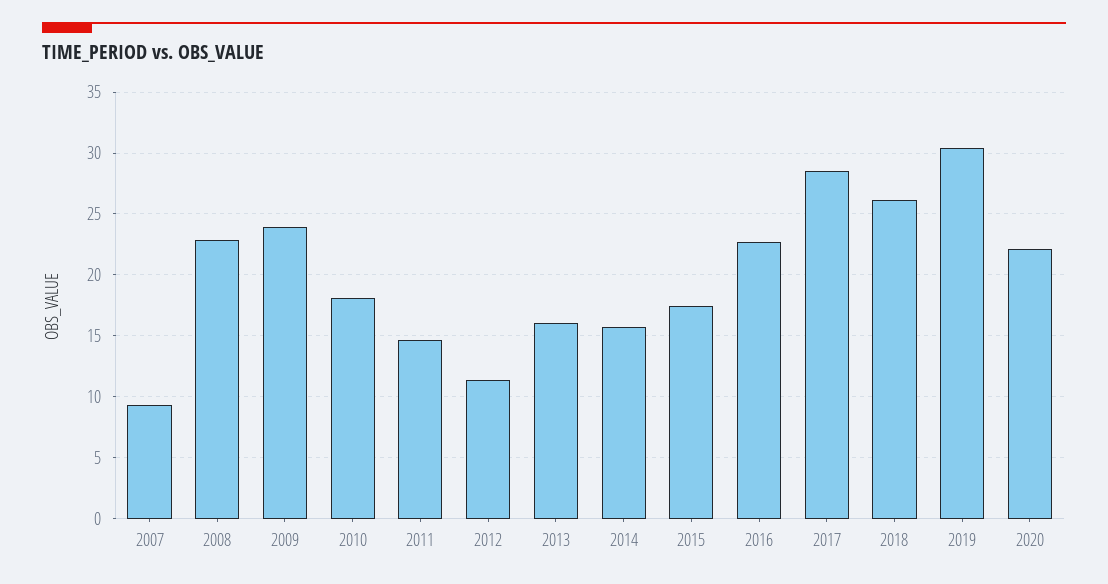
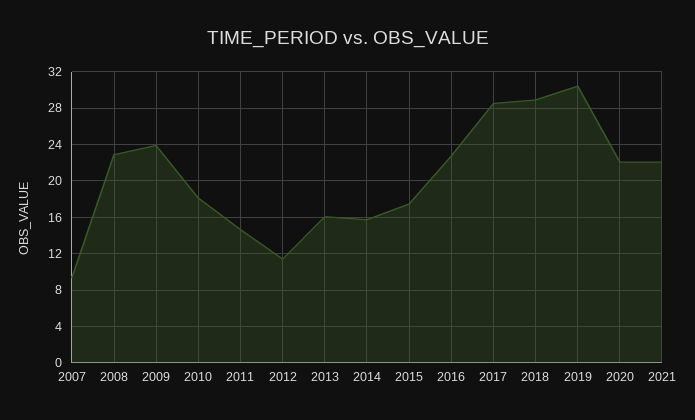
2018: 26 -> 29
2021: none -> 22

